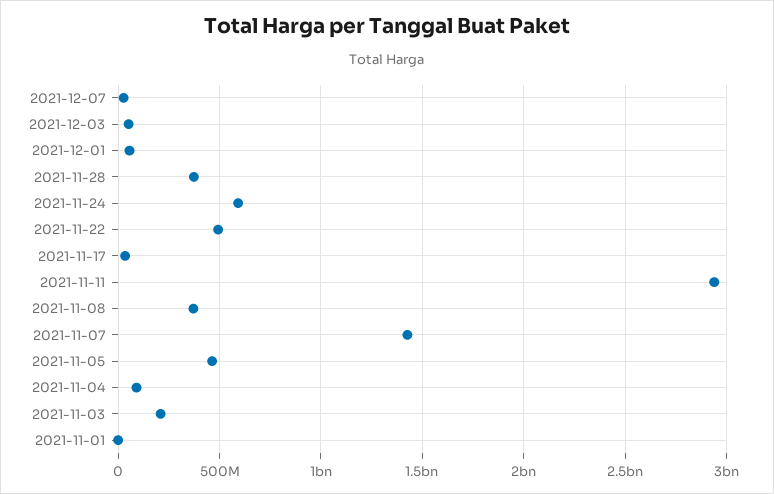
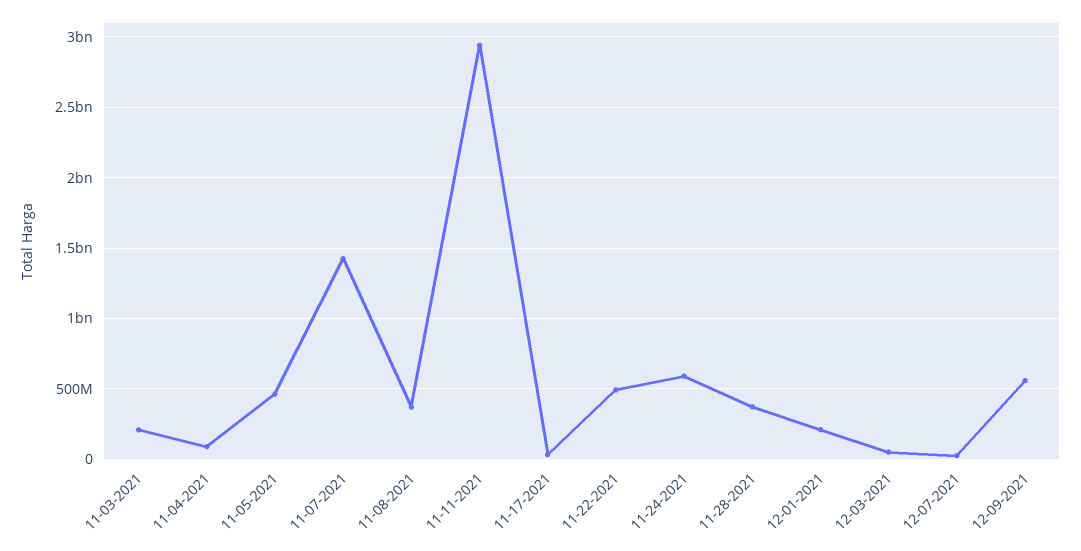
2021-12-01: 50000000 -> 200000000
2021-11-01: 0 -> none
12-09-2021: none -> 550000000

